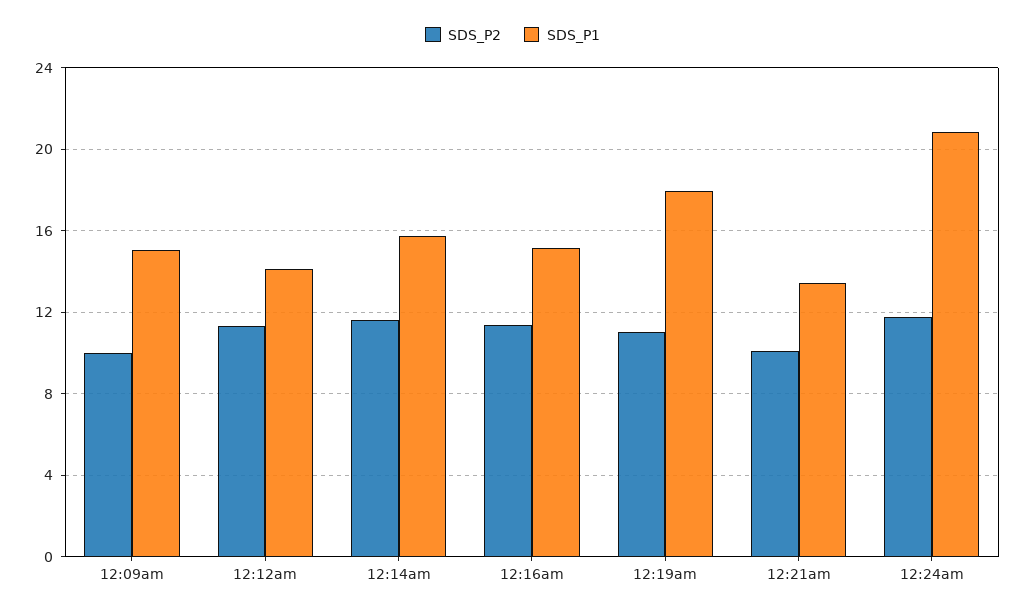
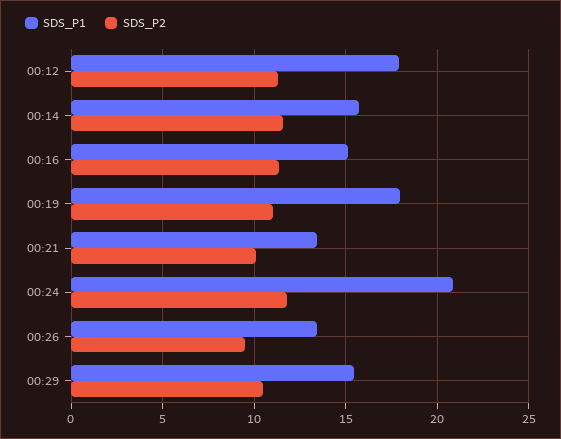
SDS_P2, 12:09am: 10 -> none
SDS_P1, 12:09am: 15 -> none
SDS_P1, 12:12am: 14 -> 18
SDS_P1, 00:26: none -> 13.5
SDS_P2, 00:26: none -> 9.5
SDS_P1, 00:29: none -> 15.5
SDS_P2, 00:29: none -> 10.5

